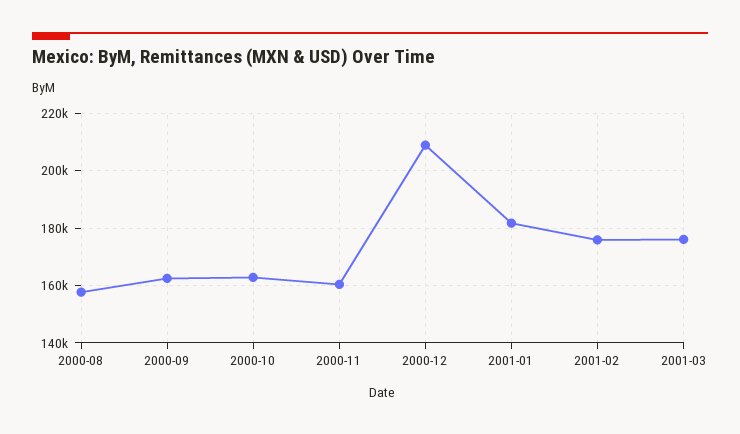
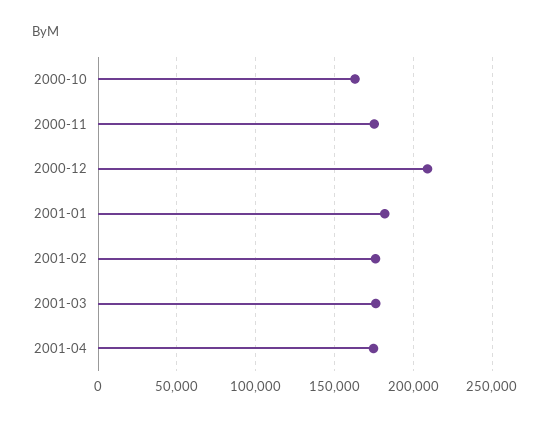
2000-08: 157500 -> none
2000-09: 162500 -> none
2000-11: 160000 -> 175000
2001-04: none -> 175000

